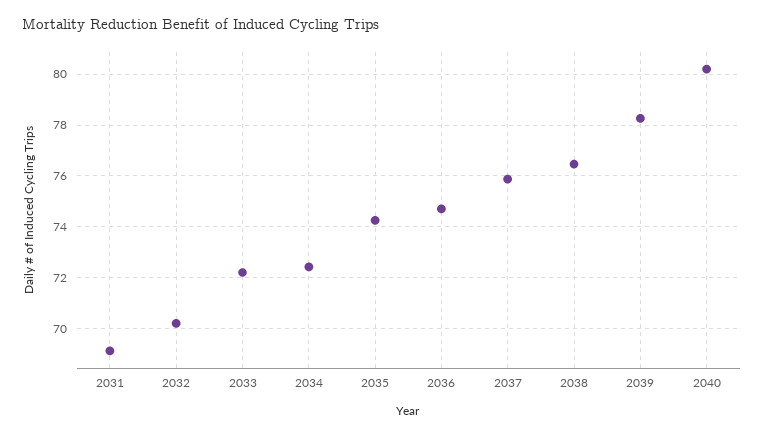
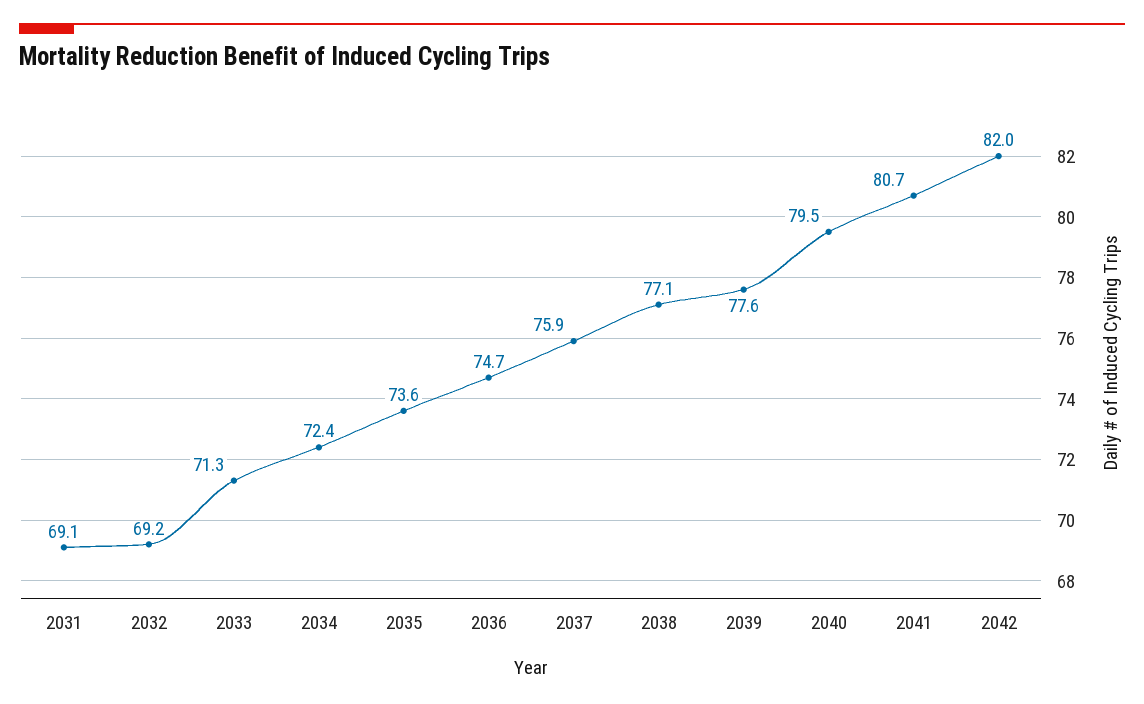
2032: 70.25 -> 69.2
2033: 72.25 -> 71.3
2035: 74.25 -> 73.6
2038: 76.5 -> 77.1
2039: 78.25 -> 77.6
2040: 80.25 -> 79.5
2041: none -> 80.7
2042: none -> 82

